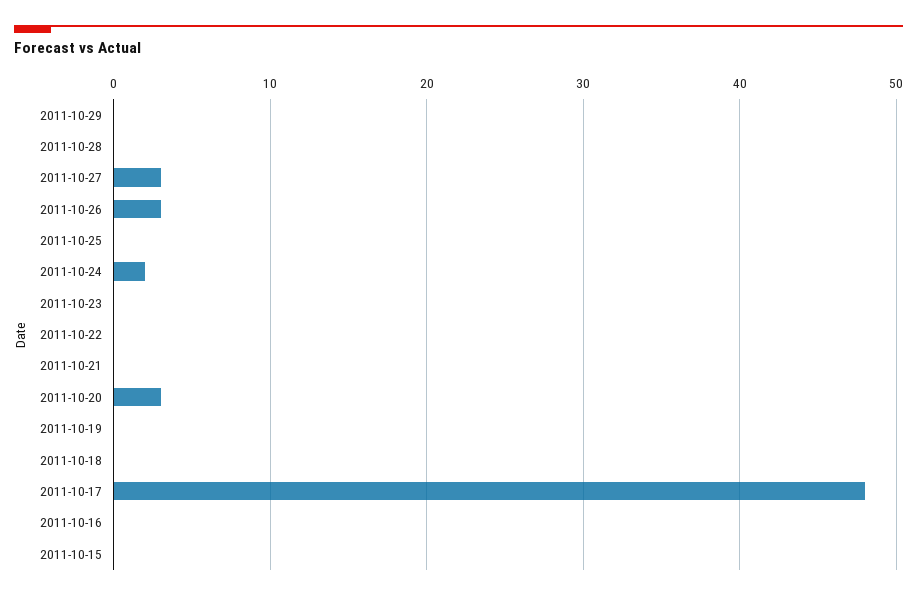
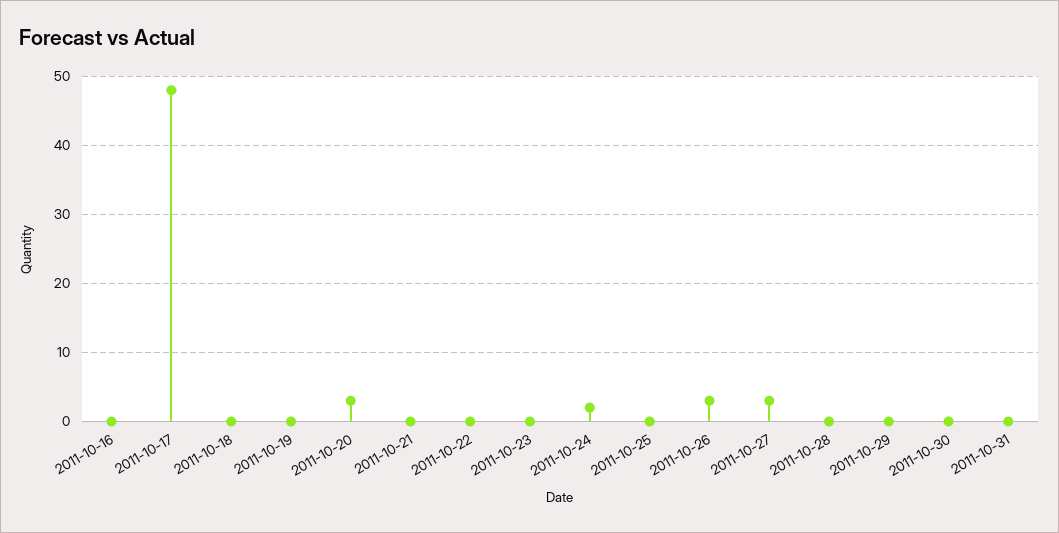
2011-10-15: 0 -> none
2011-10-30: none -> 0
2011-10-31: none -> 0

